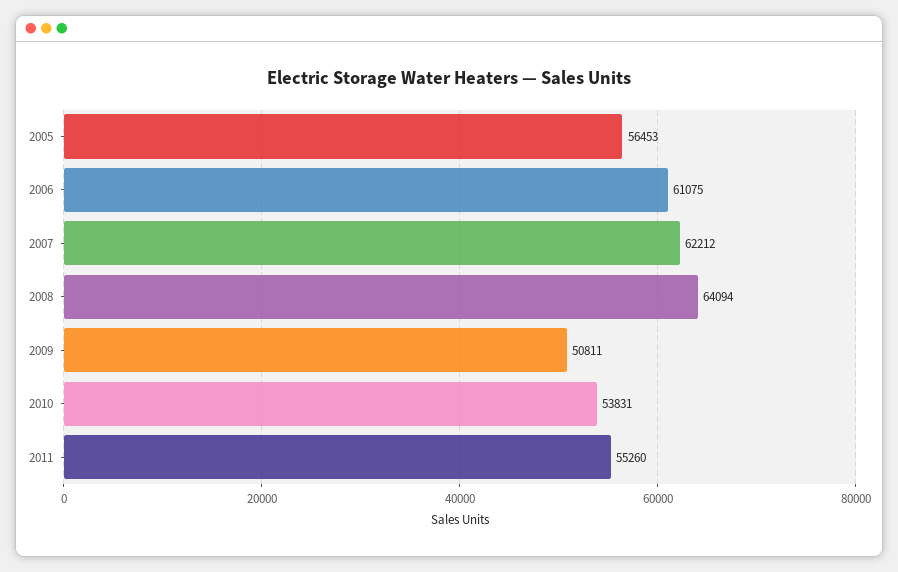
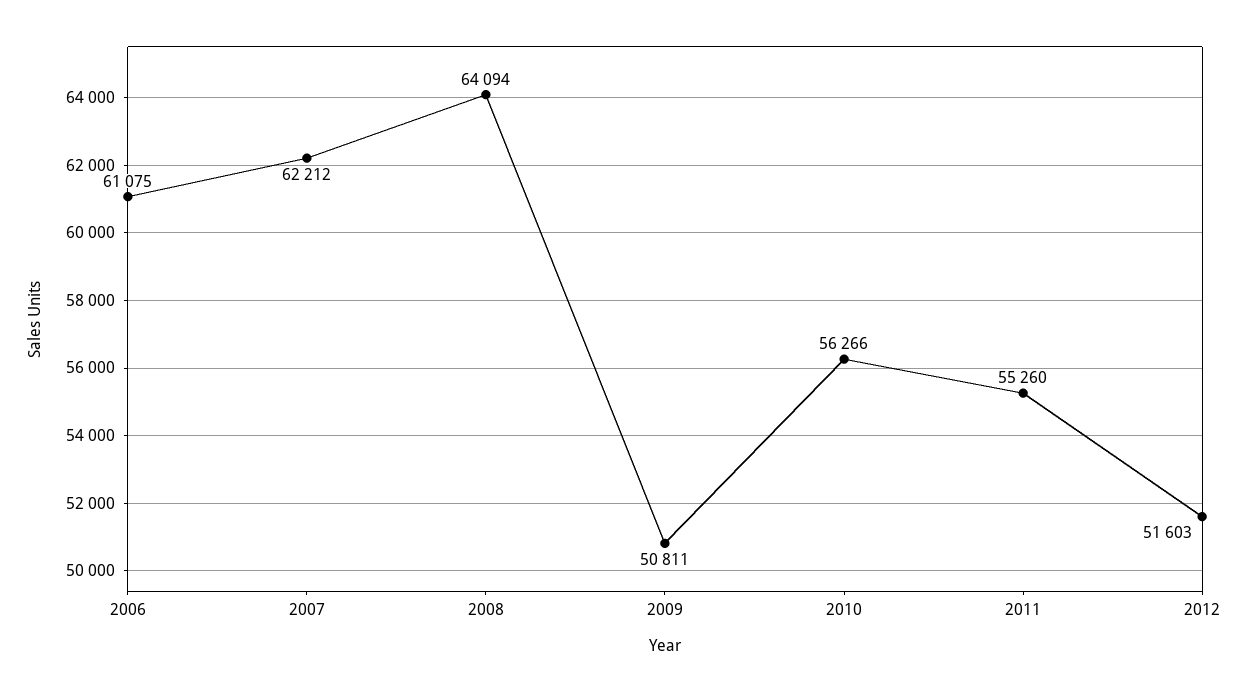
2005: 56453 -> none
2010: 53831 -> 56266
2012: none -> 51603

